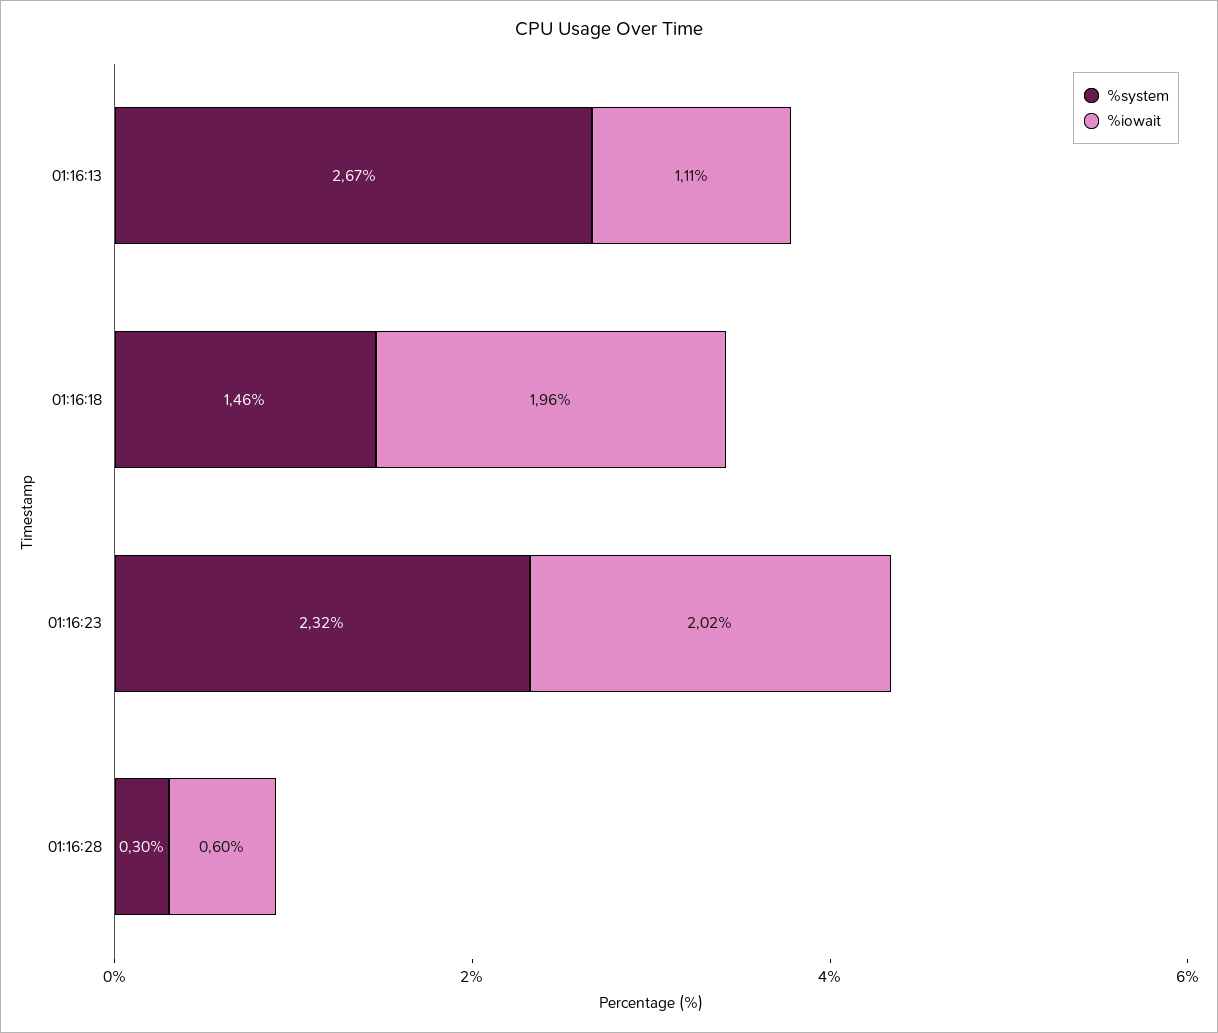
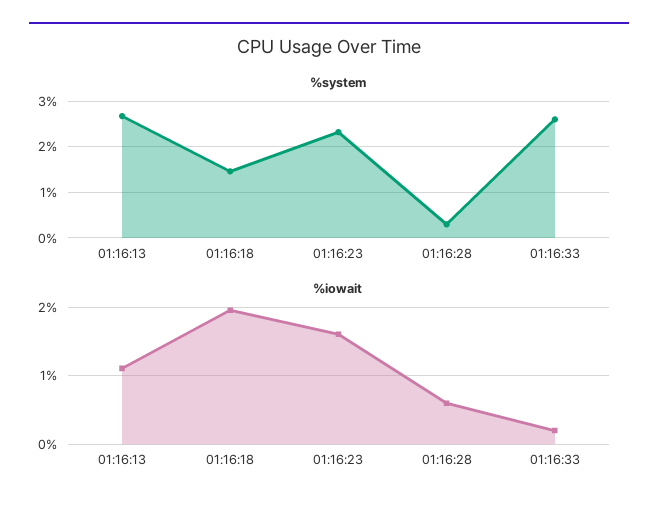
%iowait, 01:16:23: 2.02 -> 1.6
%system, 01:16:33: none -> 2.6
%iowait, 01:16:33: none -> 0.2

